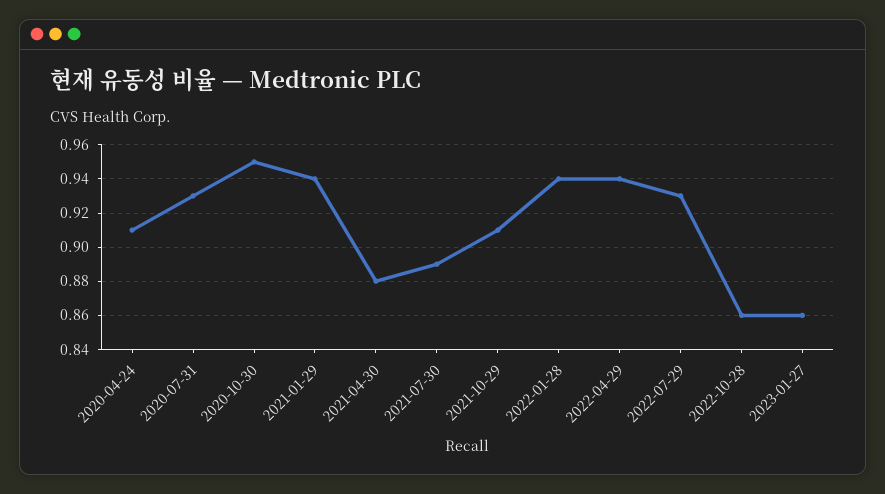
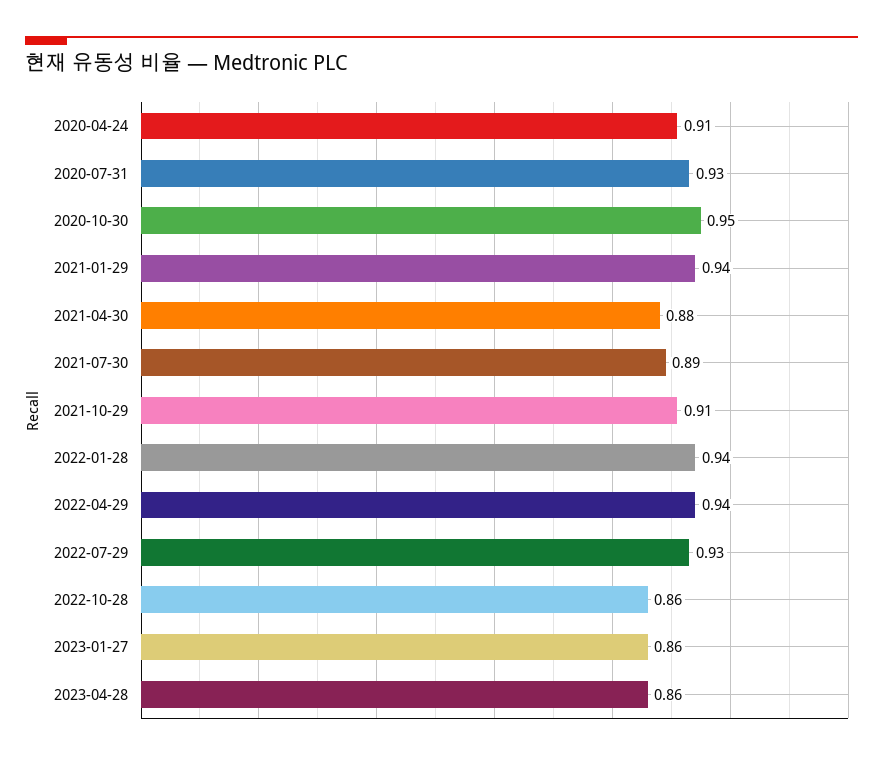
2023-04-28: none -> 0.86

